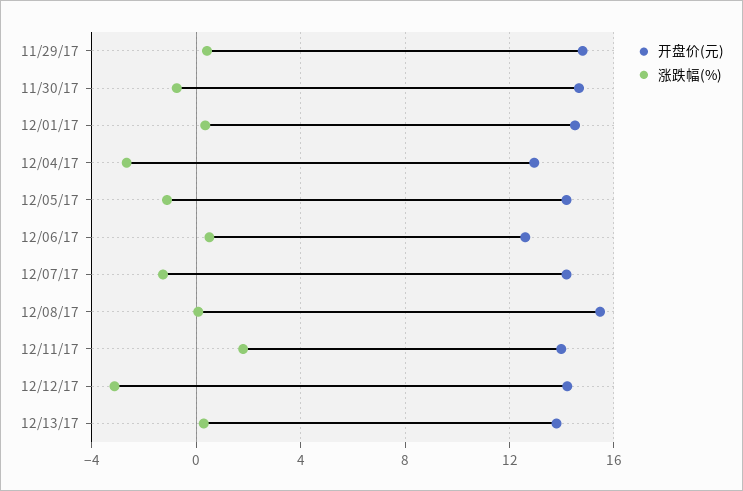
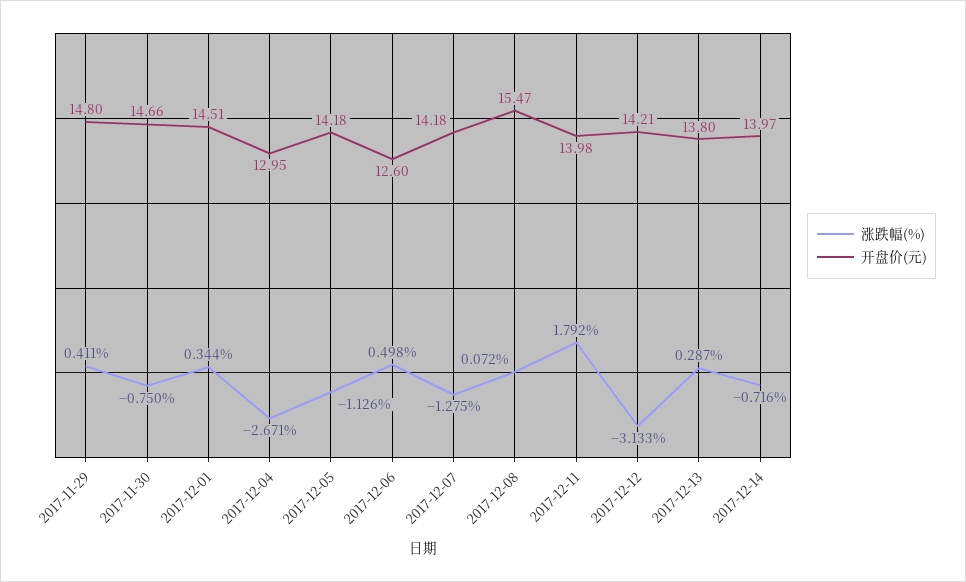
涨跌幅(%), 2017-12-14: none -> -0.716
开盘价(元), 2017-12-14: none -> 13.97

